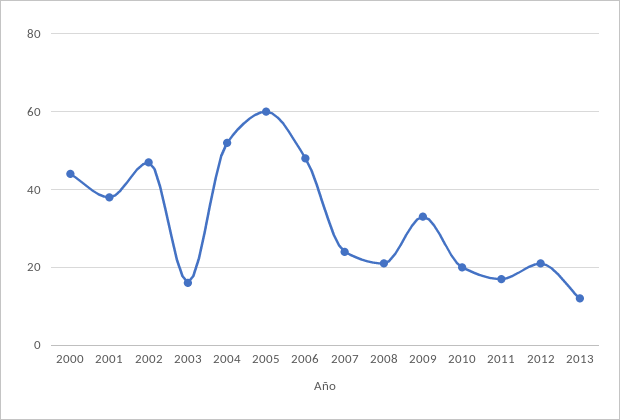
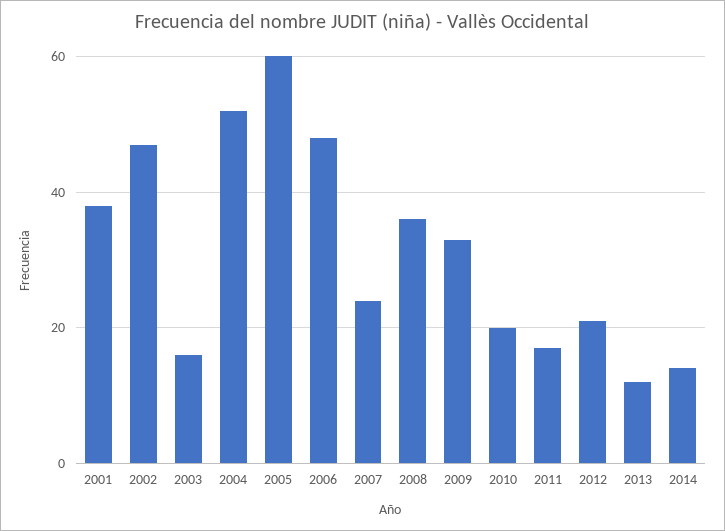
2000: 45 -> none
2008: 20 -> 35
2014: none -> 15

